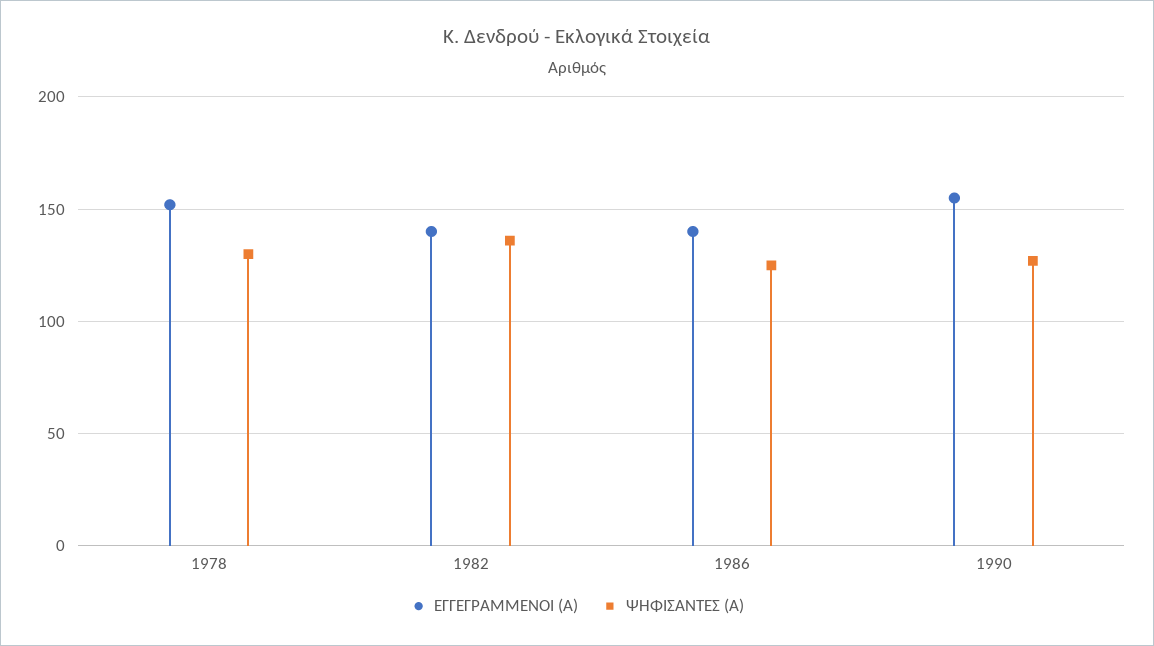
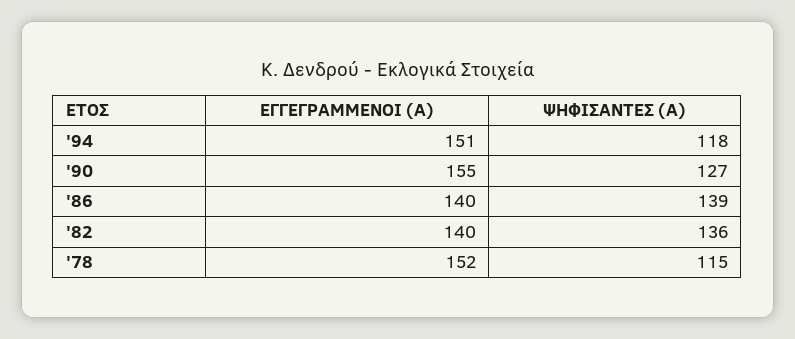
ΨΗΦΙΣΑΝΤΕΣ (Α), 1978: 130 -> 115
ΨΗΦΙΣΑΝΤΕΣ (Α), 1986: 125 -> 139
ΕΓΓΕΓΡΑΜΜΕΝΟΙ (Α), '94: none -> 151
ΨΗΦΙΣΑΝΤΕΣ (Α), '94: none -> 118

